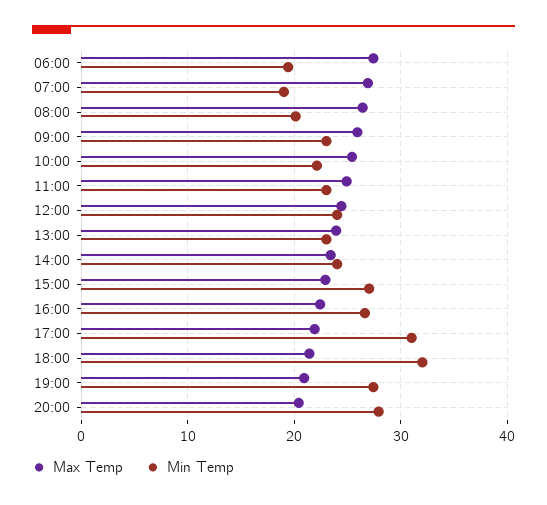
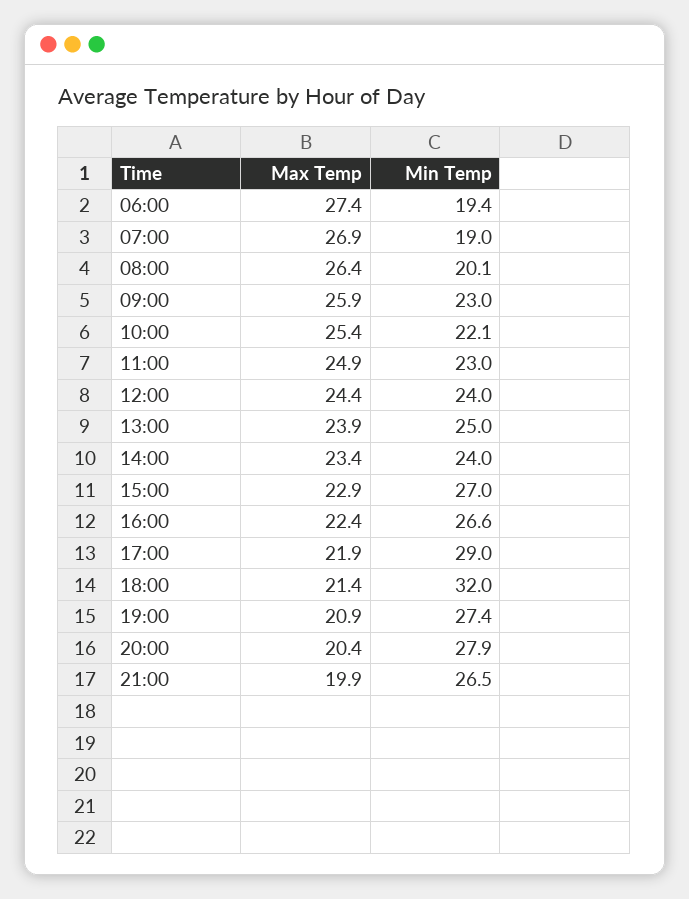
Min Temp, 13:00: 23 -> 25
Min Temp, 17:00: 31 -> 29
Max Temp, 21:00: none -> 19.9
Min Temp, 21:00: none -> 26.5

